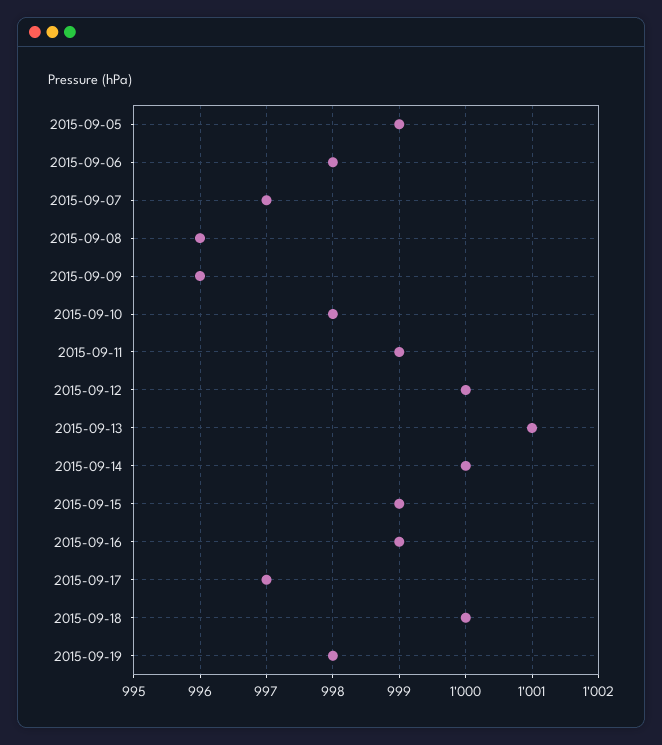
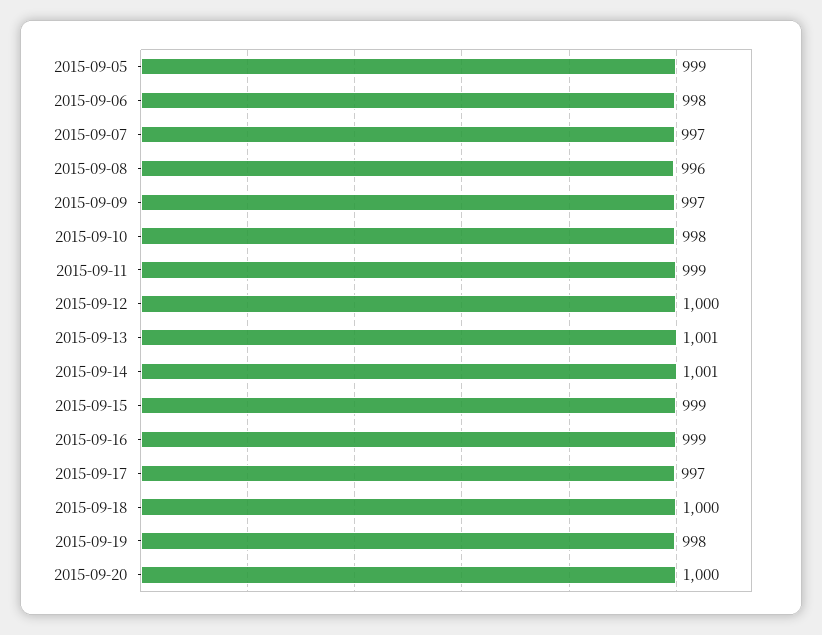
2015-09-09: 996 -> 997
2015-09-14: 1000 -> 1001
2015-09-20: none -> 1000

